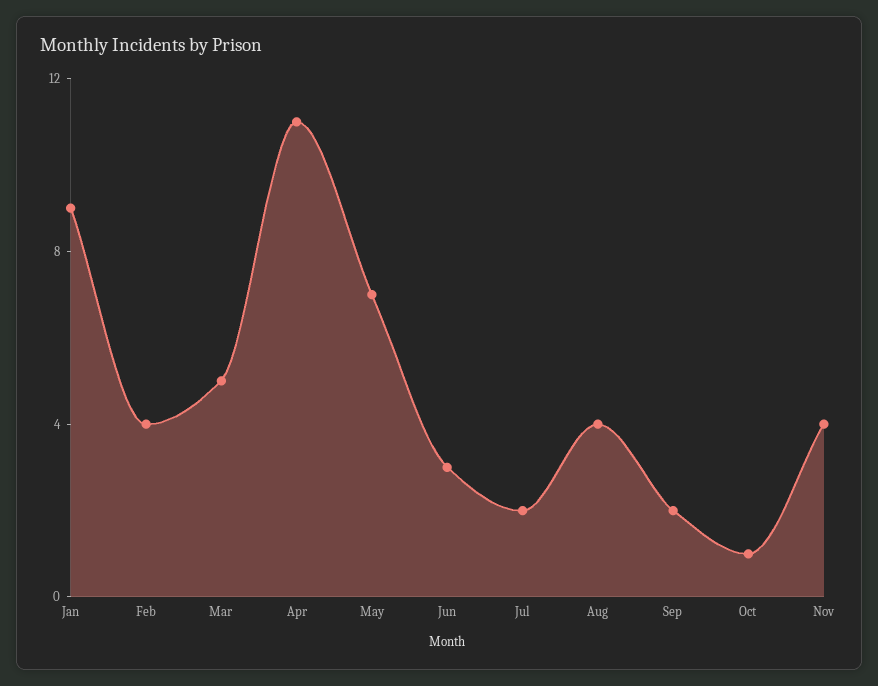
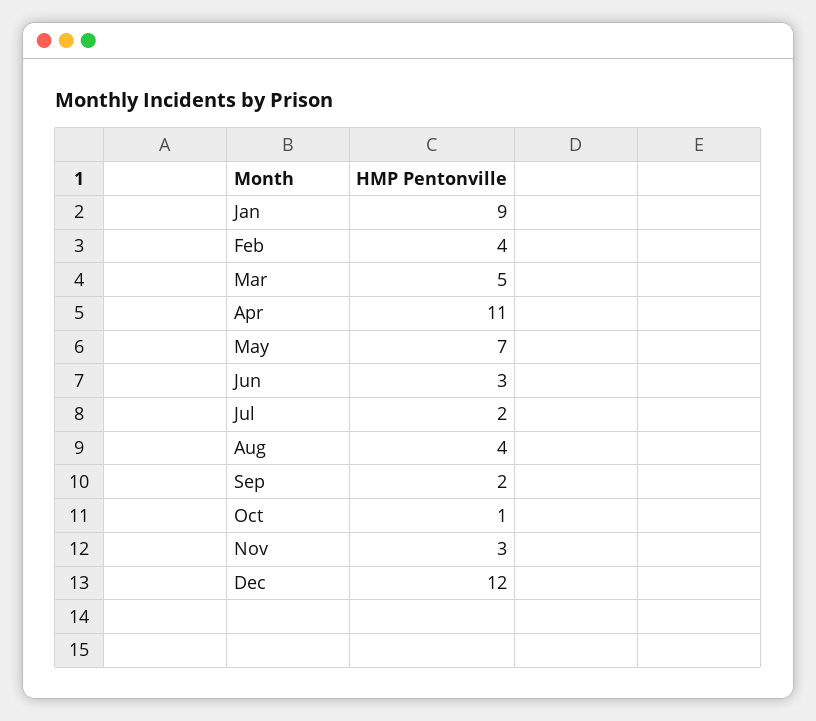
Nov: 4 -> 3
Dec: none -> 12

